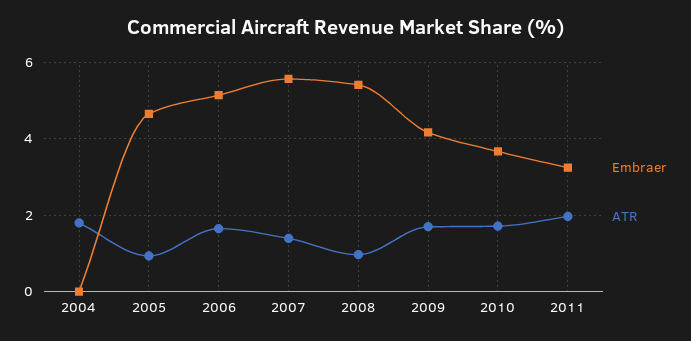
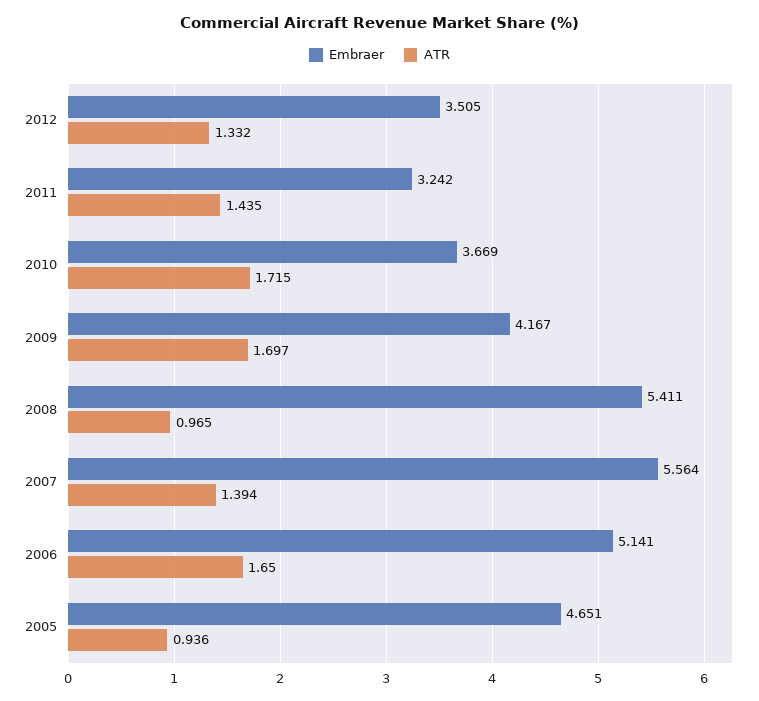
Embraer, 2004: 0 -> none
ATR, 2004: 1.8 -> none
ATR, 2011: 2 -> 1.435
Embraer, 2012: none -> 3.505
ATR, 2012: none -> 1.332

